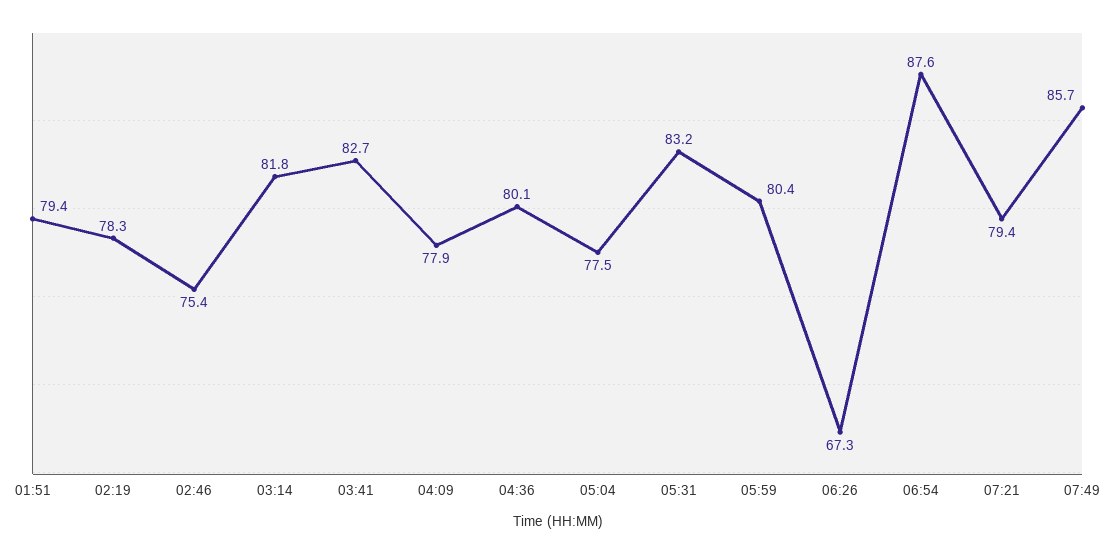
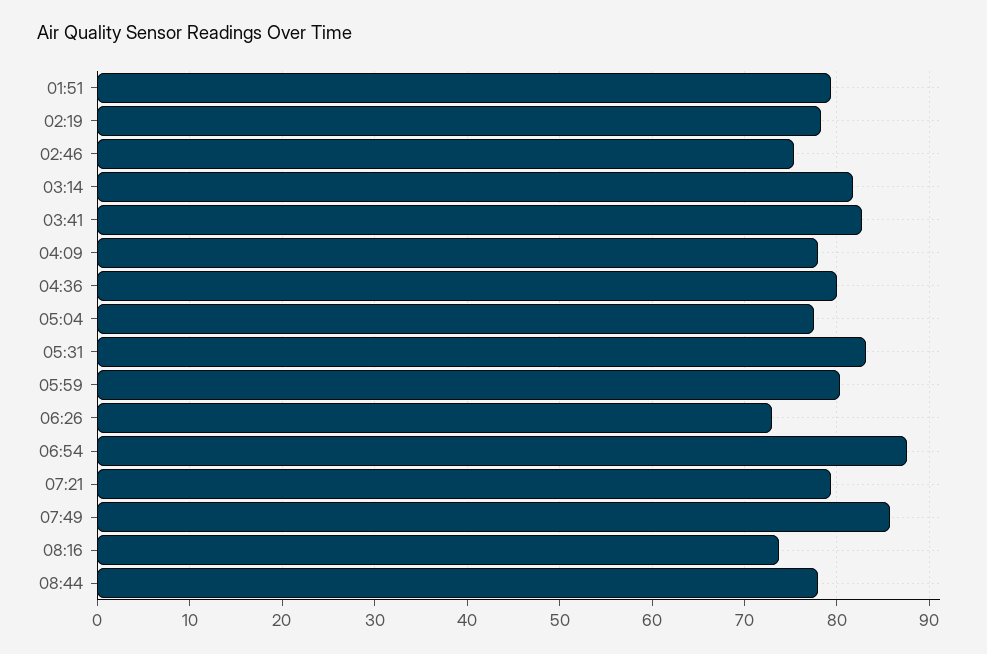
06:26: 67.3 -> 73
08:16: none -> 74
08:44: none -> 78

